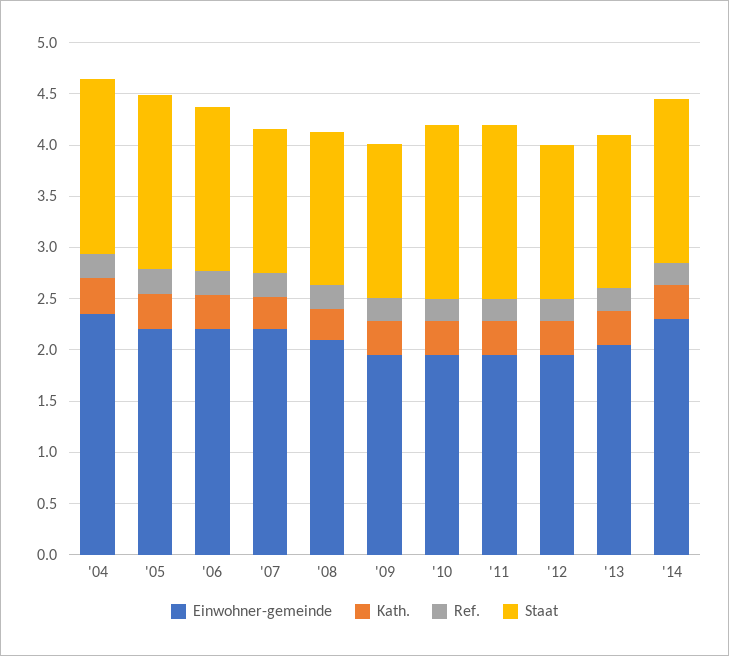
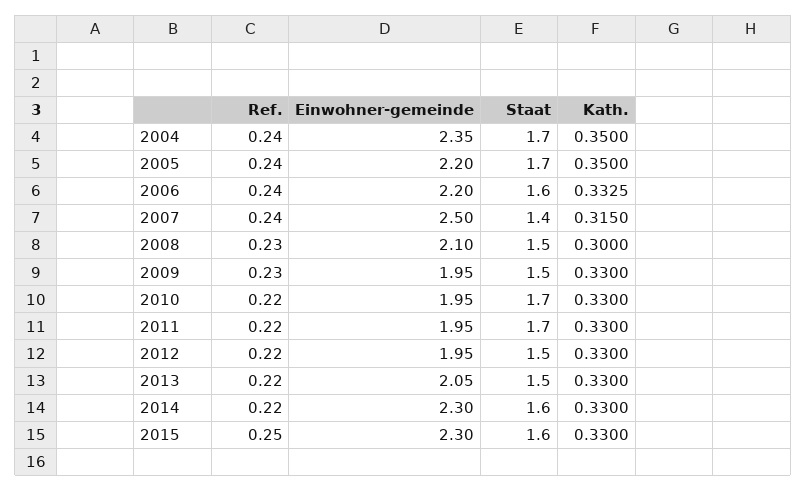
Einwohner-gemeinde, '07: 2.2 -> 2.5
Ref., 2015: none -> 0.25
Einwohner-gemeinde, 2015: none -> 2.3
Staat, 2015: none -> 1.6
Kath., 2015: none -> 0.33

